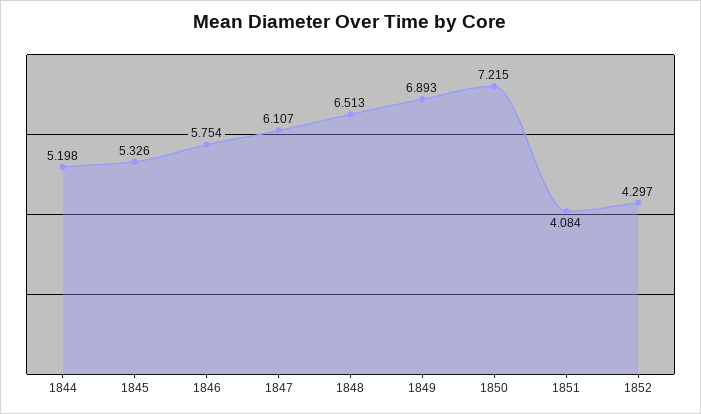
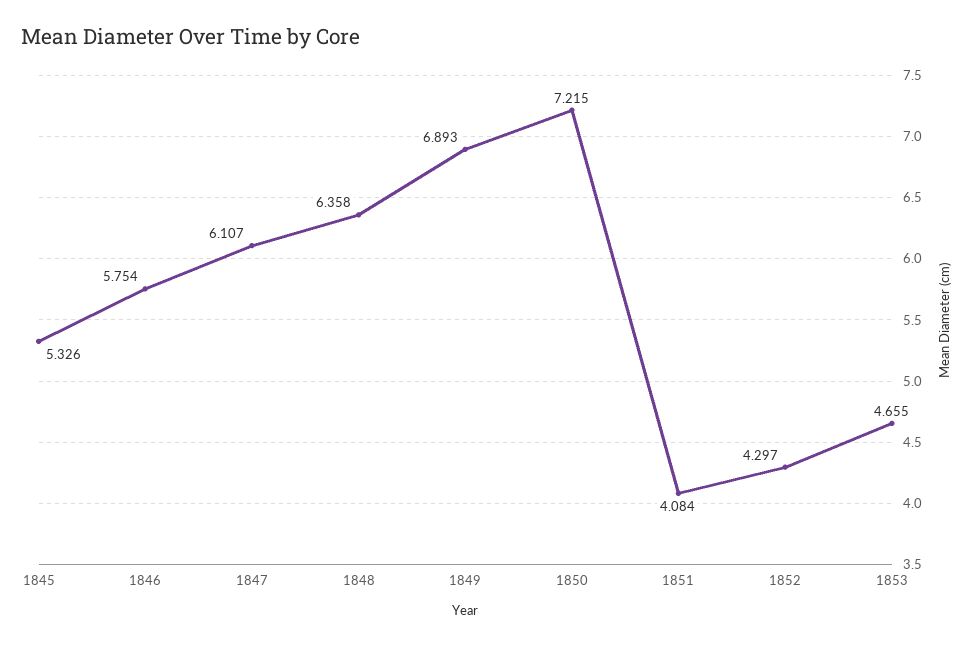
1844: 5.198 -> none
1848: 6.513 -> 6.358
1853: none -> 4.655

